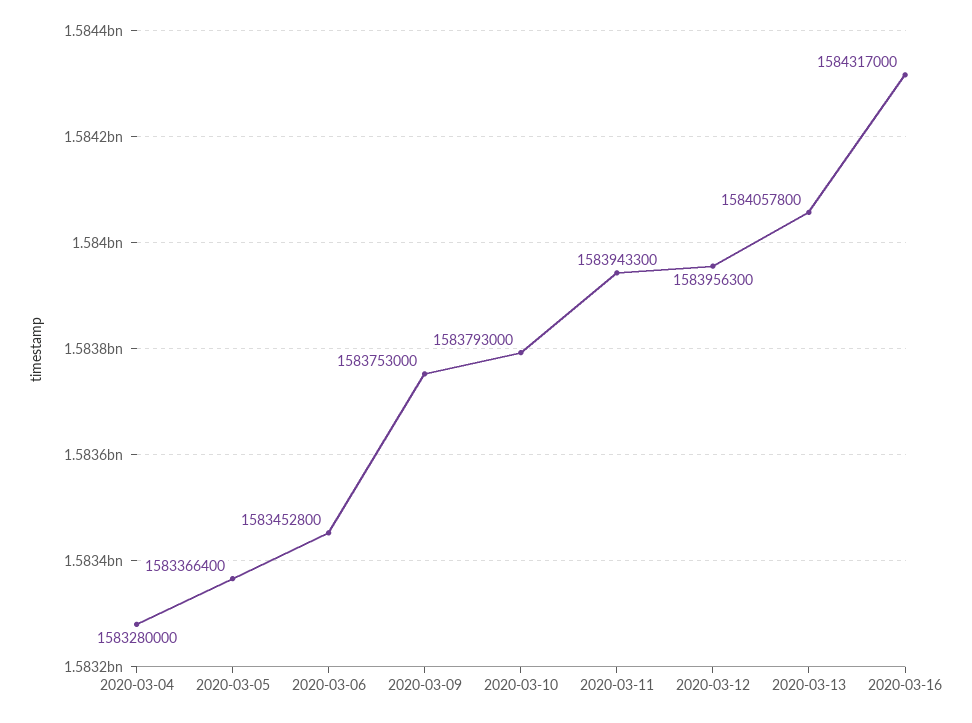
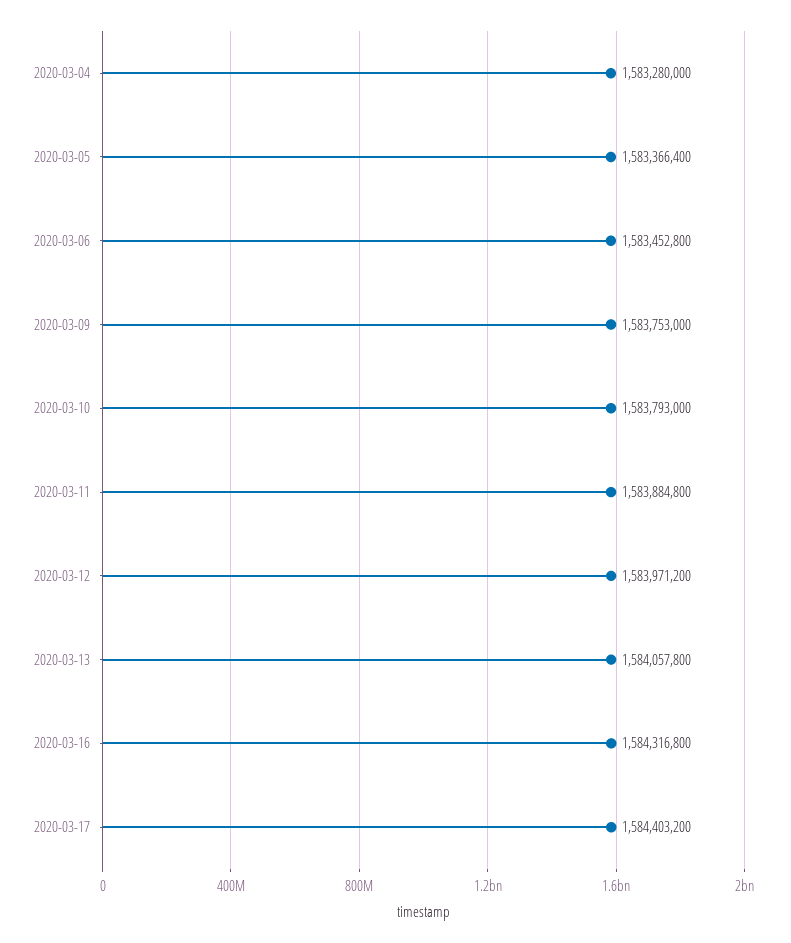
2020-03-11: 1583943300 -> 1583884800
2020-03-12: 1583956300 -> 1583971200
2020-03-16: 1584317000 -> 1584316800
2020-03-17: none -> 1584403200

